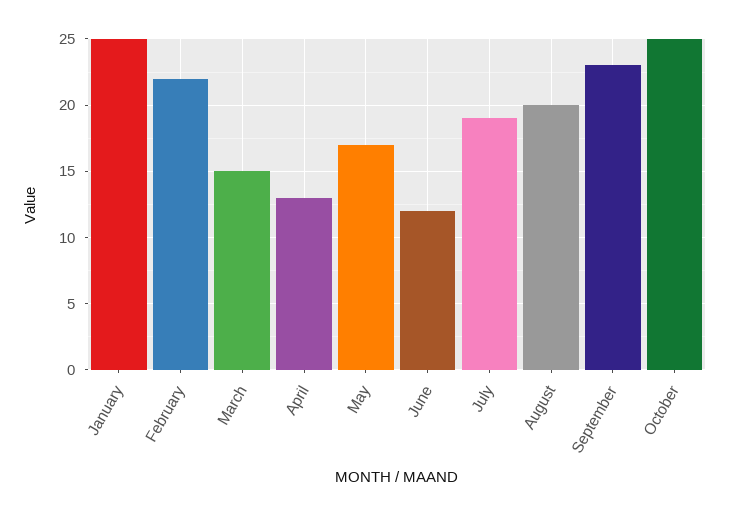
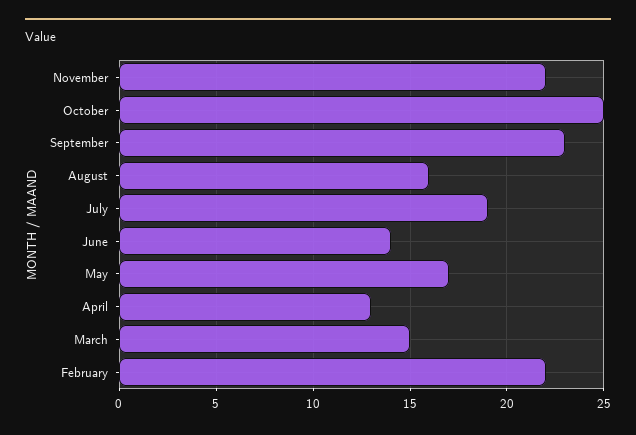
January: 25 -> none
June: 12 -> 14
August: 20 -> 16
November: none -> 22

